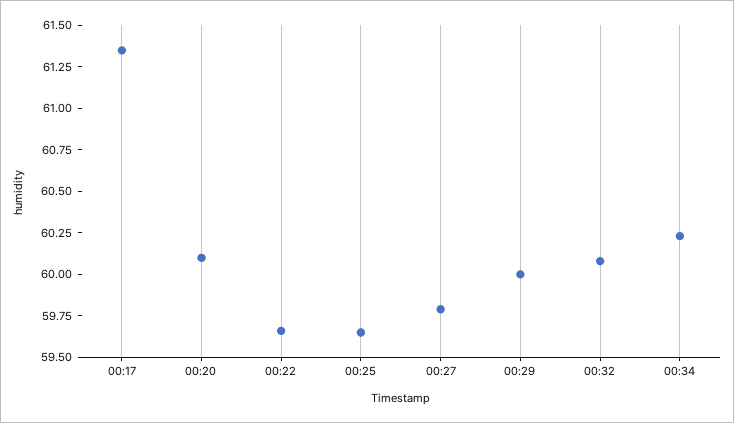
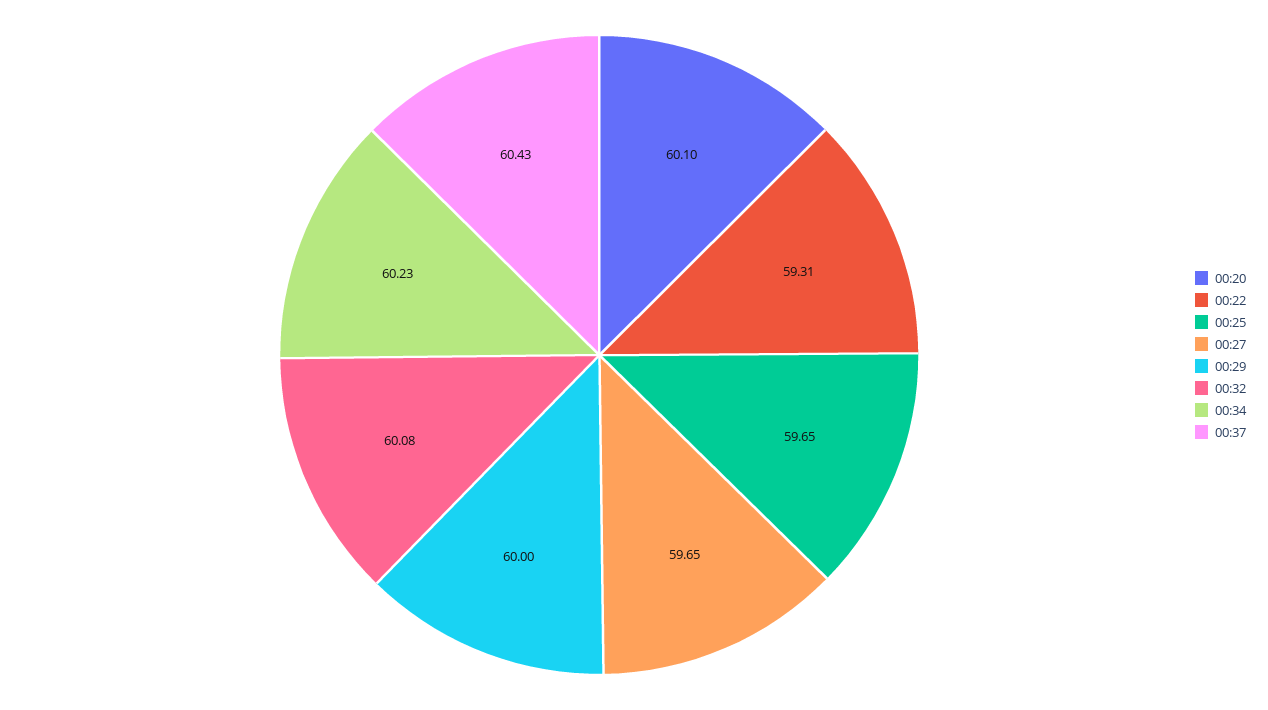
00:17: 61.35 -> none
00:22: 59.65 -> 59.31
00:27: 59.8 -> 59.65
00:37: none -> 60.43

